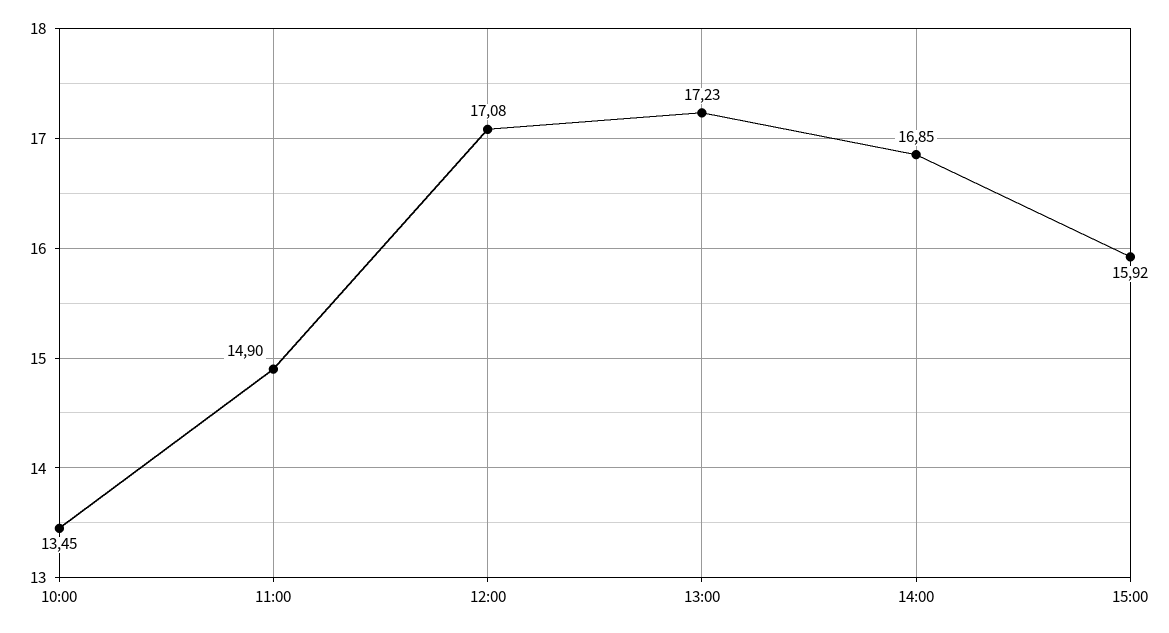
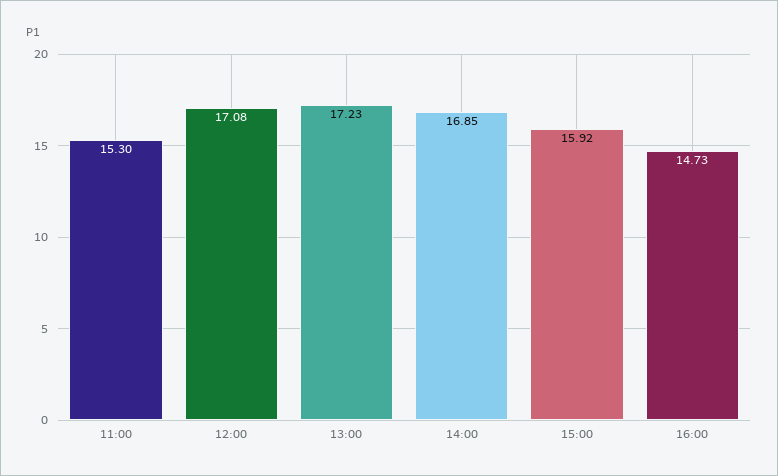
10:00: 13.45 -> none
11:00: 14.9 -> 15.3
16:00: none -> 14.73

